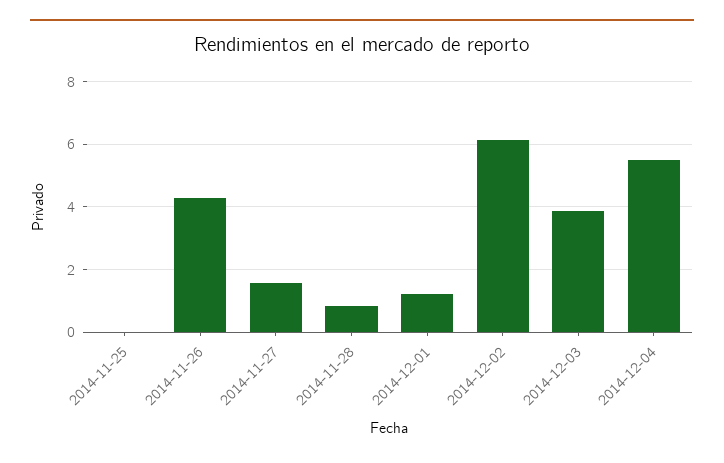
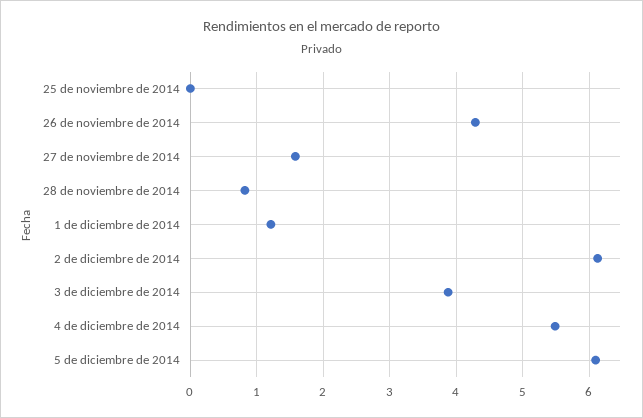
5 de diciembre de 2014: none -> 6.1

